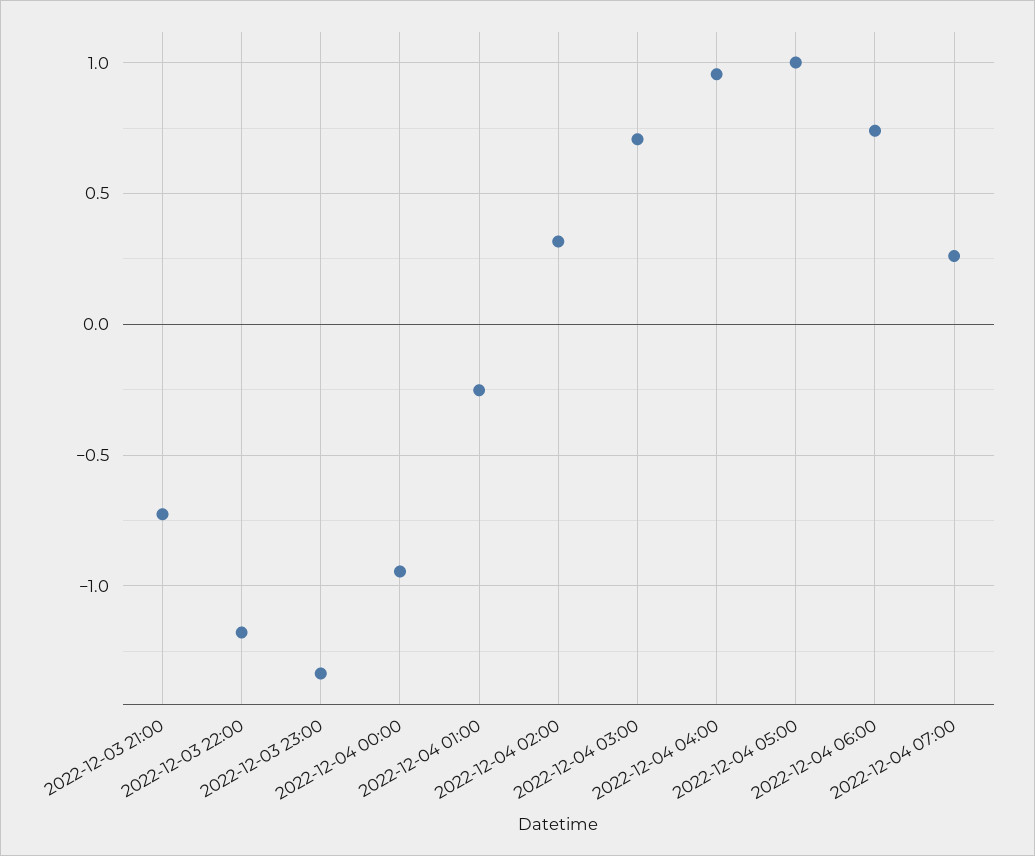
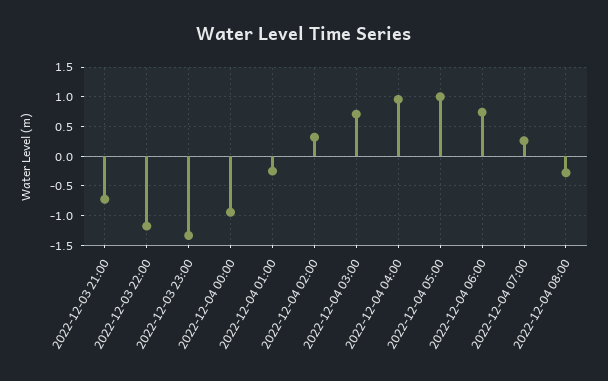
2022-12-04 08:00: none -> -0.25

